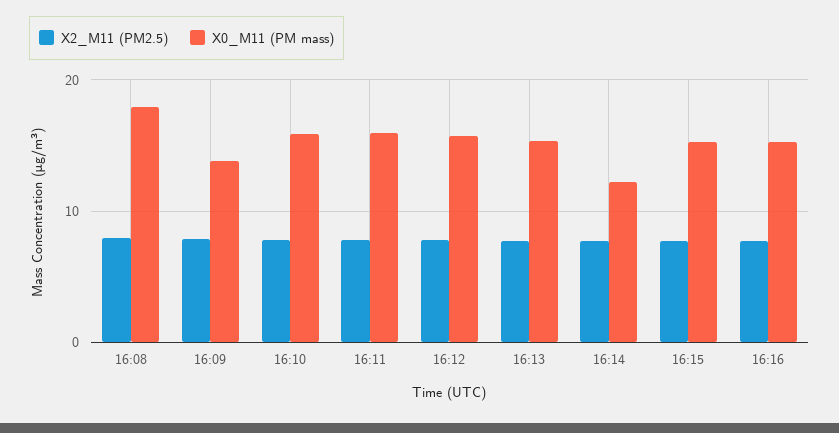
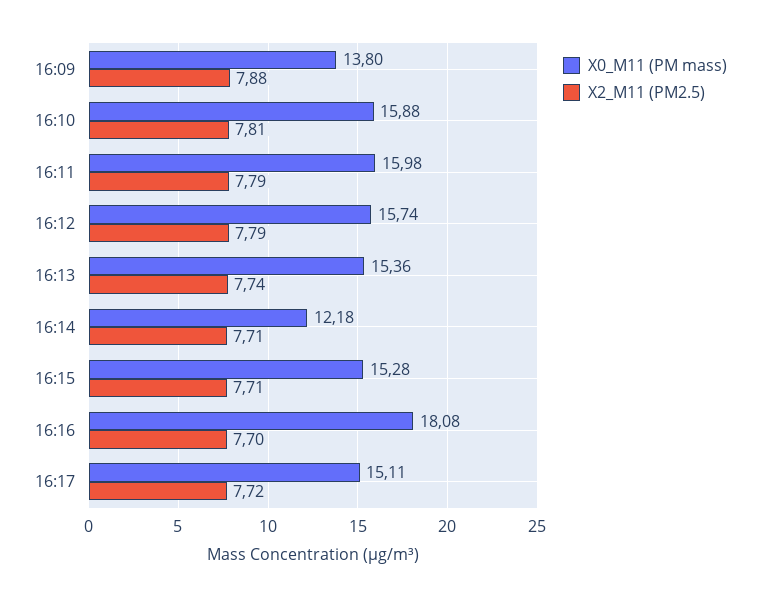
X2_M11 (PM2.5), 16:08: 8 -> none
X0_M11 (PM mass), 16:08: 18 -> none
X0_M11 (PM mass), 16:16: 15 -> 18.08
X0_M11 (PM mass), 16:17: none -> 15.11
X2_M11 (PM2.5), 16:17: none -> 7.72

